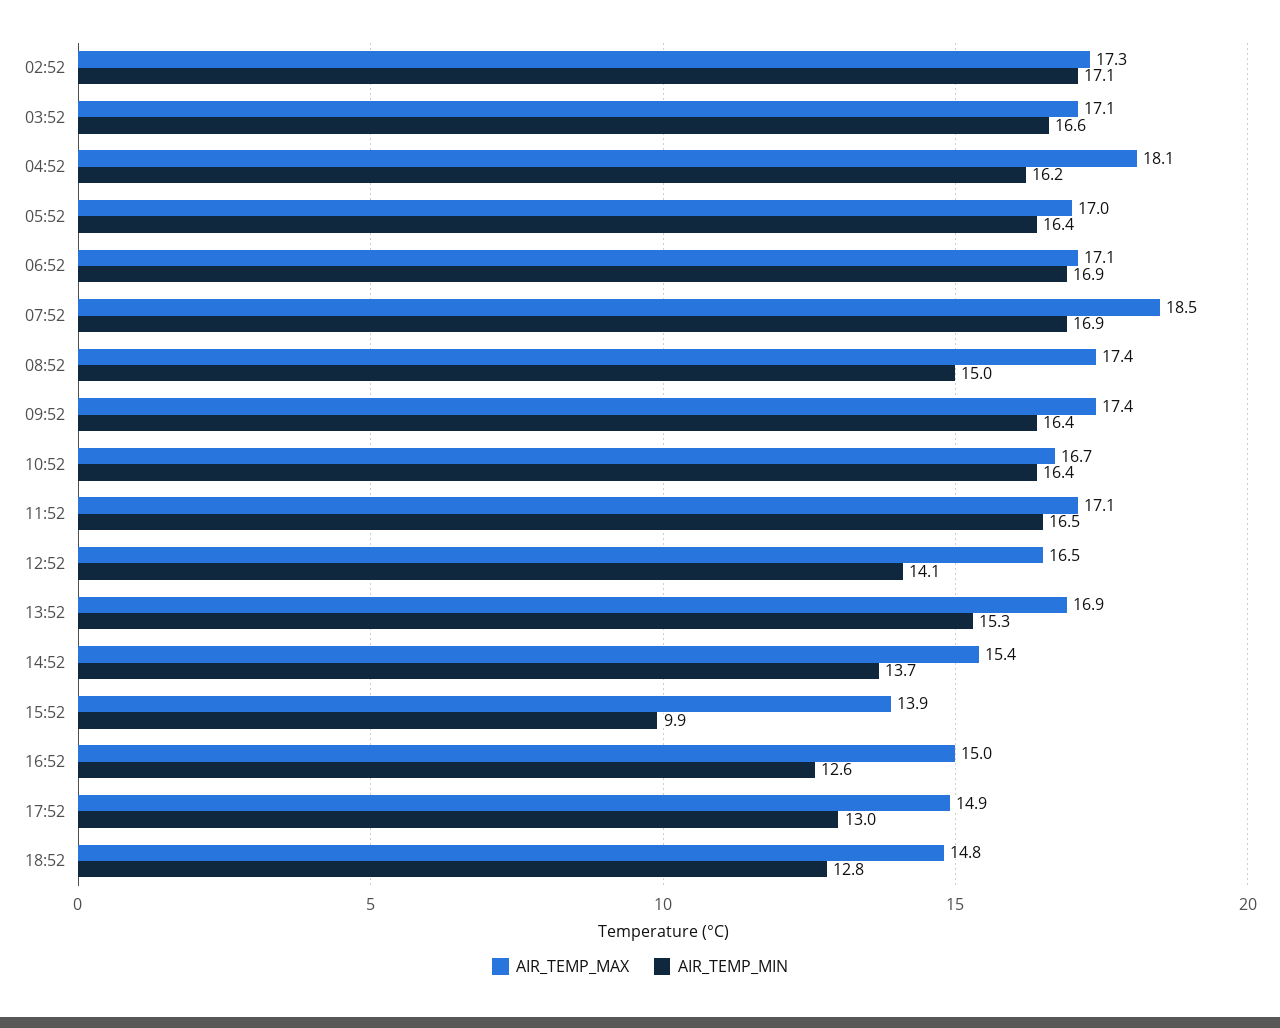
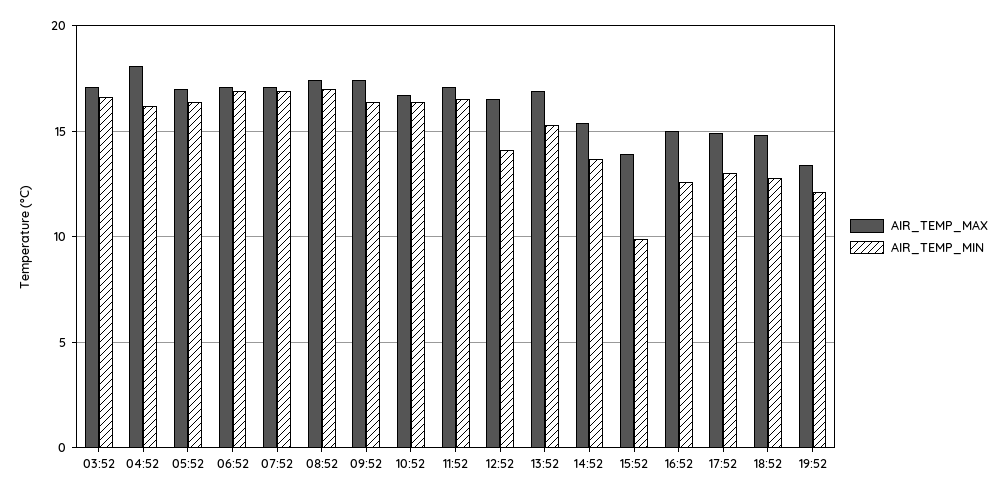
AIR_TEMP_MAX, 02:52: 17.3 -> none
AIR_TEMP_MIN, 02:52: 17.1 -> none
AIR_TEMP_MAX, 07:52: 18.5 -> 17
AIR_TEMP_MIN, 08:52: 15 -> 17
AIR_TEMP_MAX, 19:52: none -> 13.5
AIR_TEMP_MIN, 19:52: none -> 12

